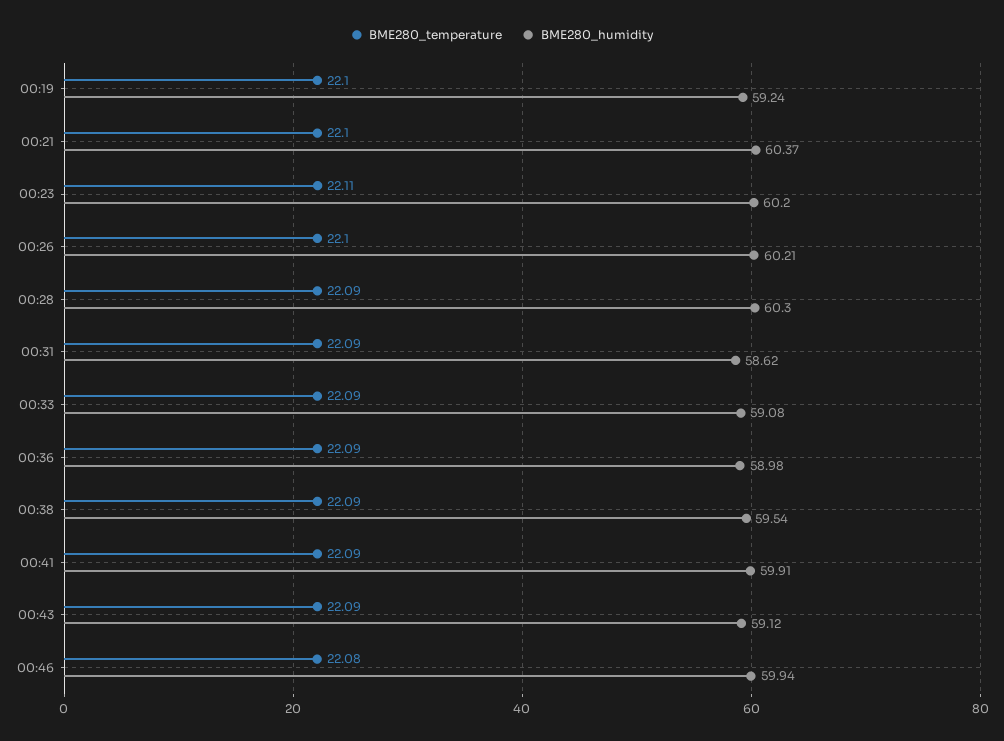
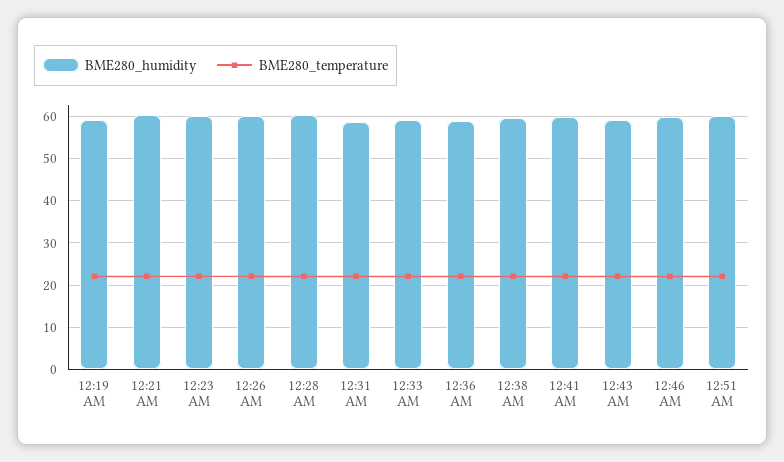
BME280_humidity, 12:51 AM: none -> 60
BME280_temperature, 12:51 AM: none -> 22

